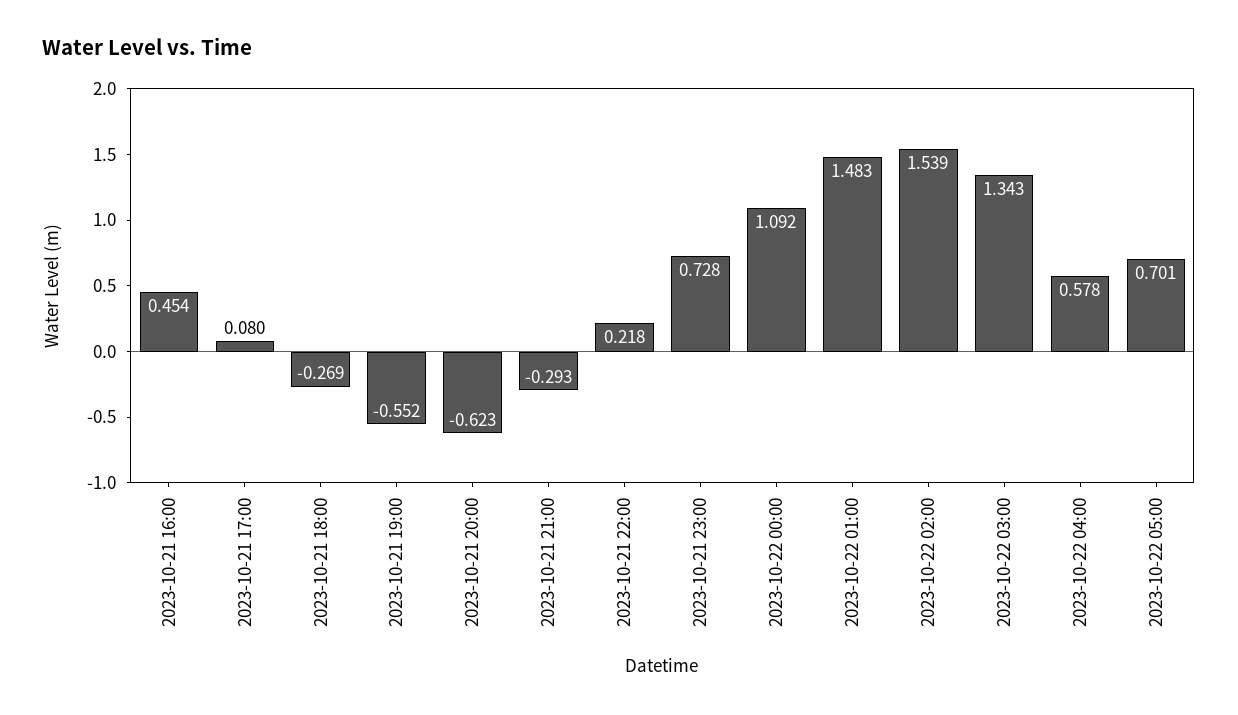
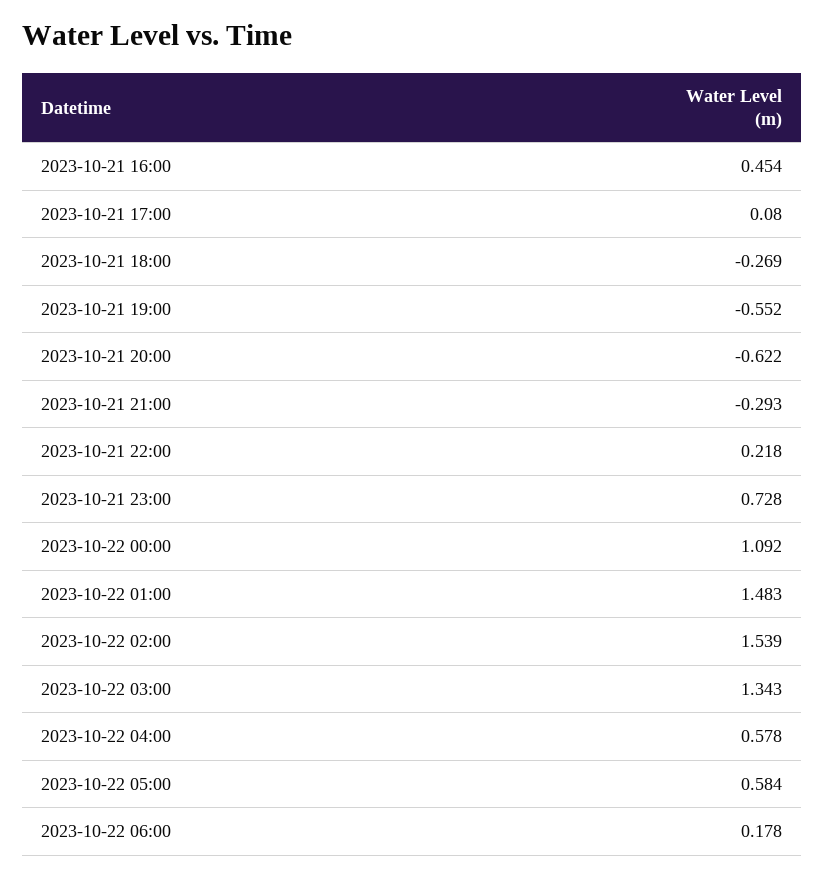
2023-10-21 20:00: -0.623 -> -0.622
2023-10-22 05:00: 0.701 -> 0.584
2023-10-22 06:00: none -> 0.178

